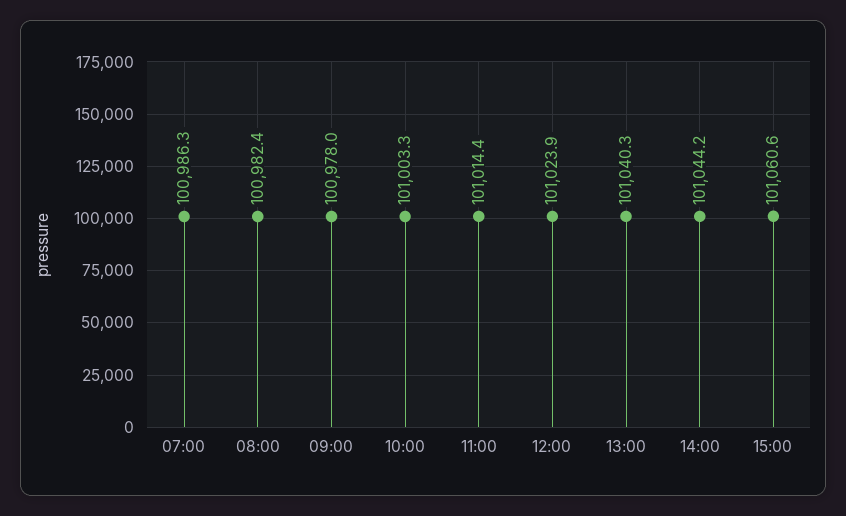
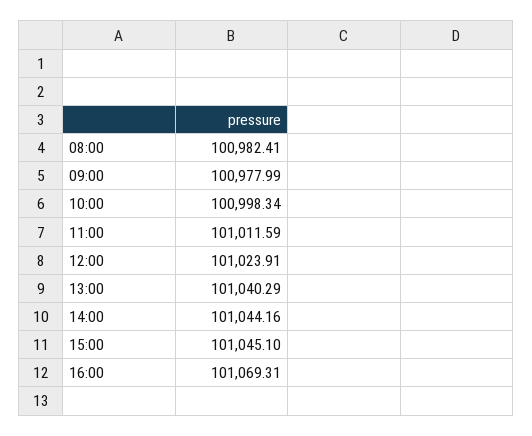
07:00: 100986.3 -> none
10:00: 101003.3 -> 100998.34
11:00: 101014.4 -> 101011.59
15:00: 101060.6 -> 101045.1
16:00: none -> 101069.31

